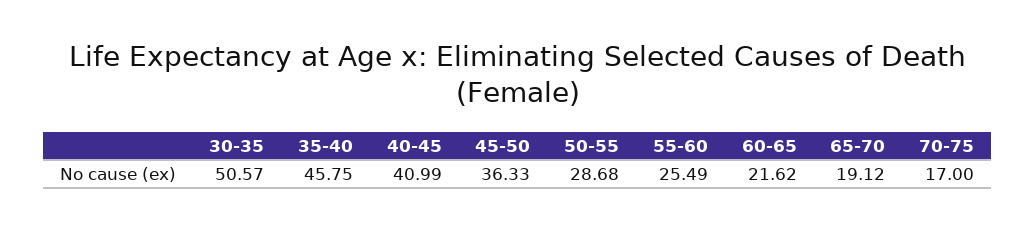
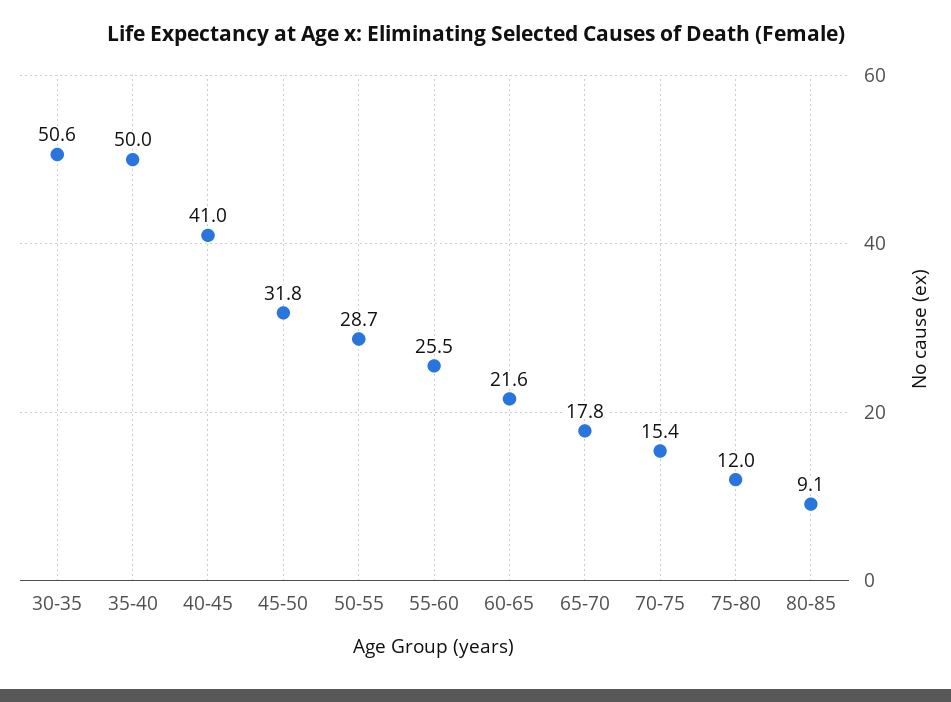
35-40: 45.75 -> 50
45-50: 36.33 -> 31.8
65-70: 19.12 -> 17.8
70-75: 17 -> 15.4
75-80: none -> 12
80-85: none -> 9.1

